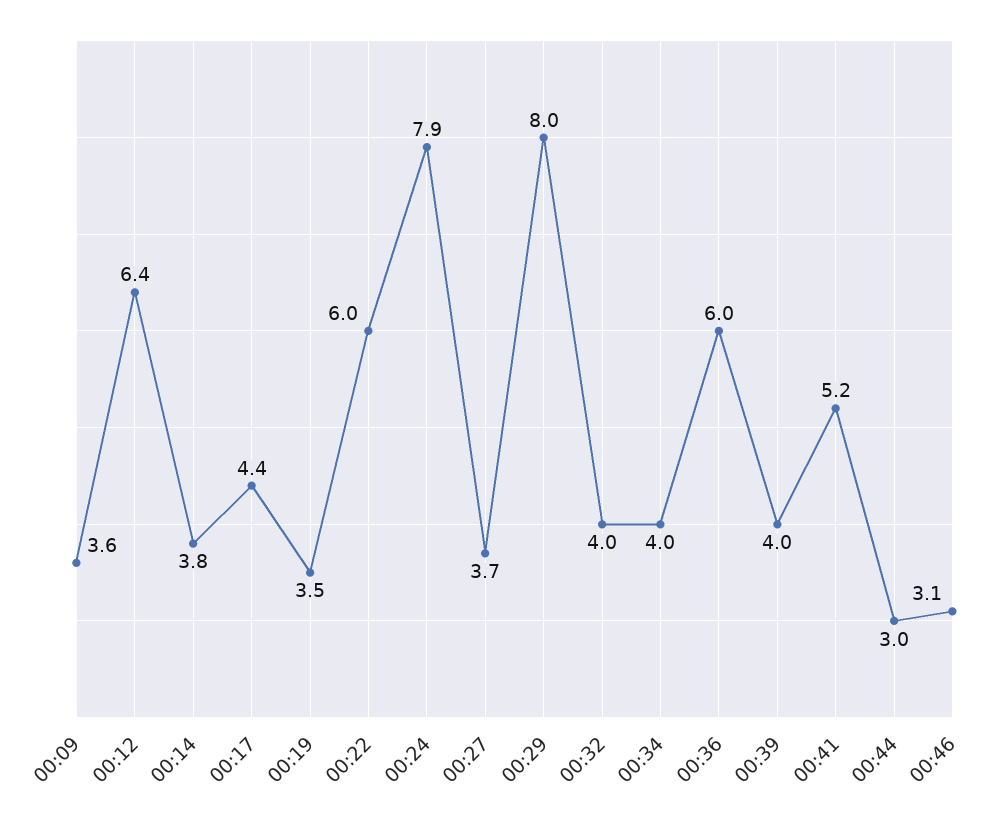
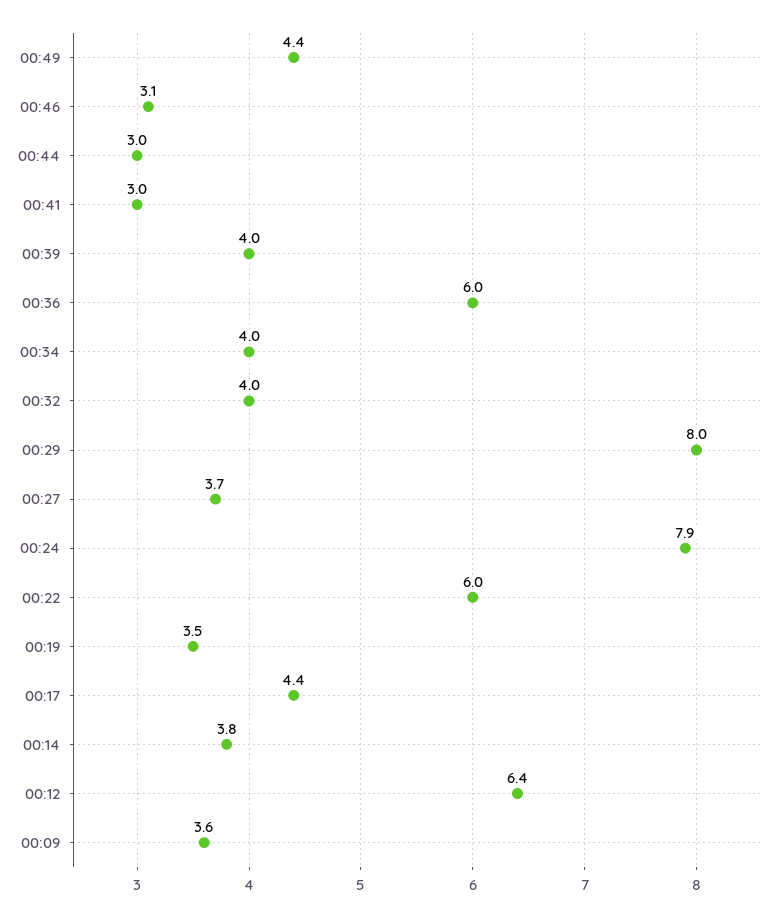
00:41: 5.2 -> 3
00:49: none -> 4.4

